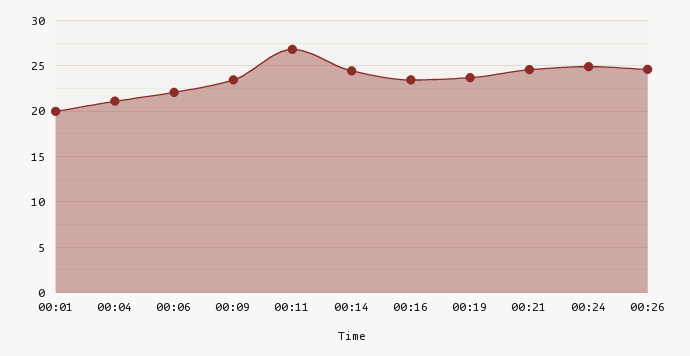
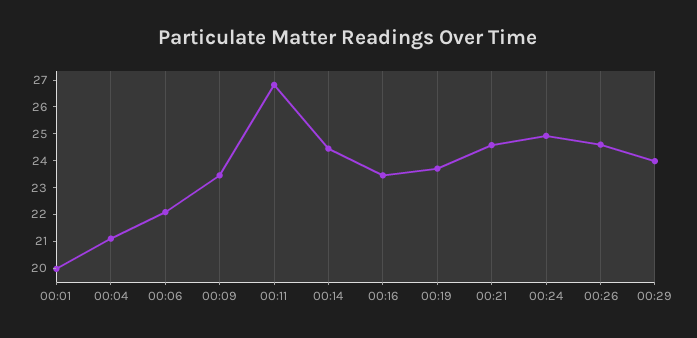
00:29: none -> 24

